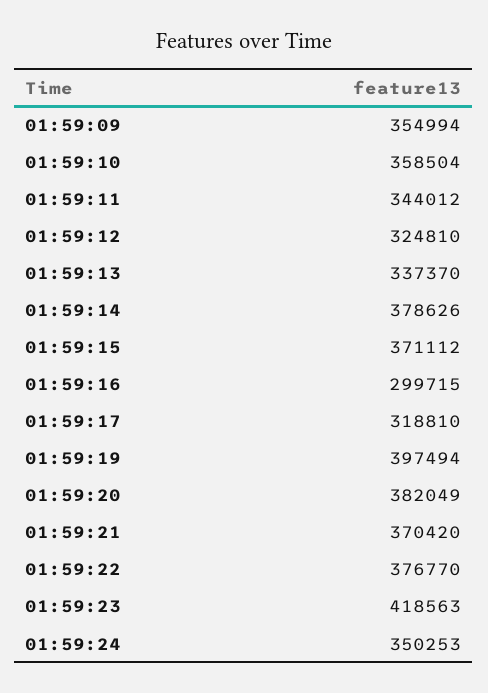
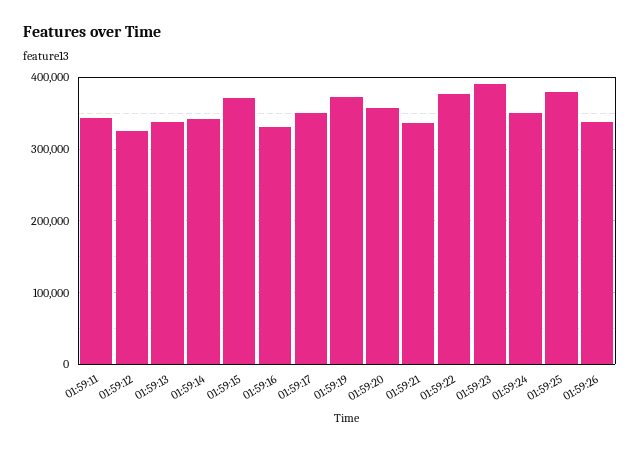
01:59:09: 354994 -> none
01:59:10: 358504 -> none
01:59:14: 378626 -> 340000
01:59:16: 299715 -> 330000
01:59:17: 318810 -> 350000
01:59:19: 397494 -> 370000
01:59:20: 382049 -> 360000
01:59:21: 370420 -> 340000
01:59:23: 418563 -> 390000
01:59:25: none -> 380000
01:59:26: none -> 340000

